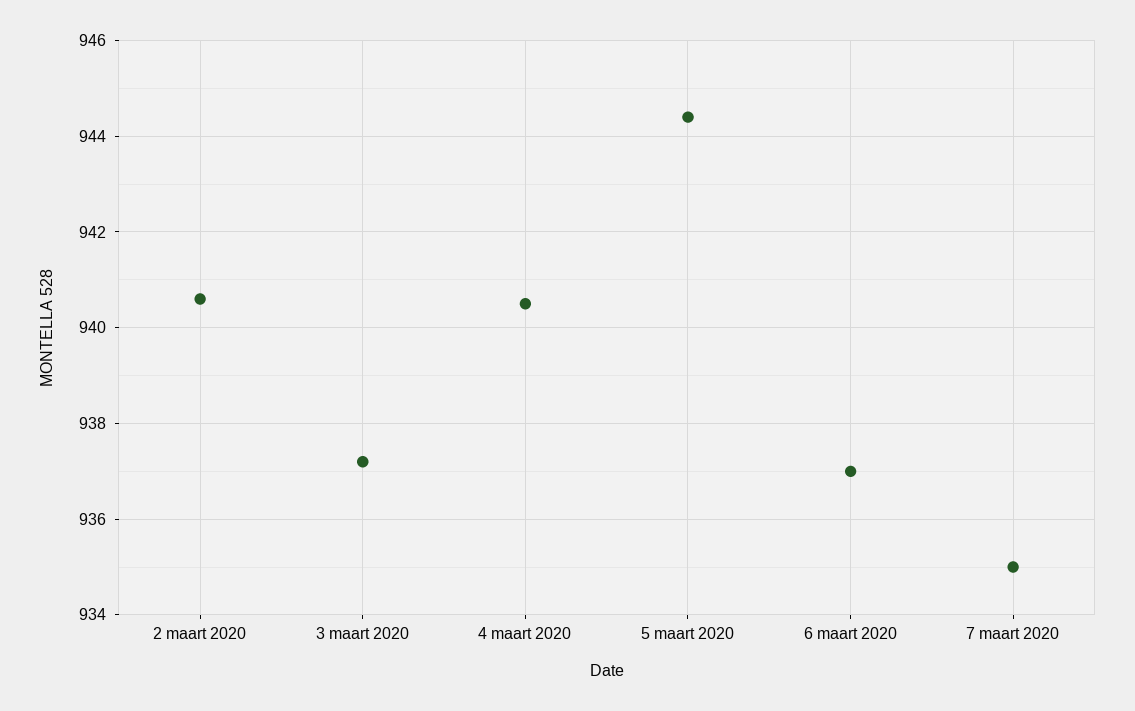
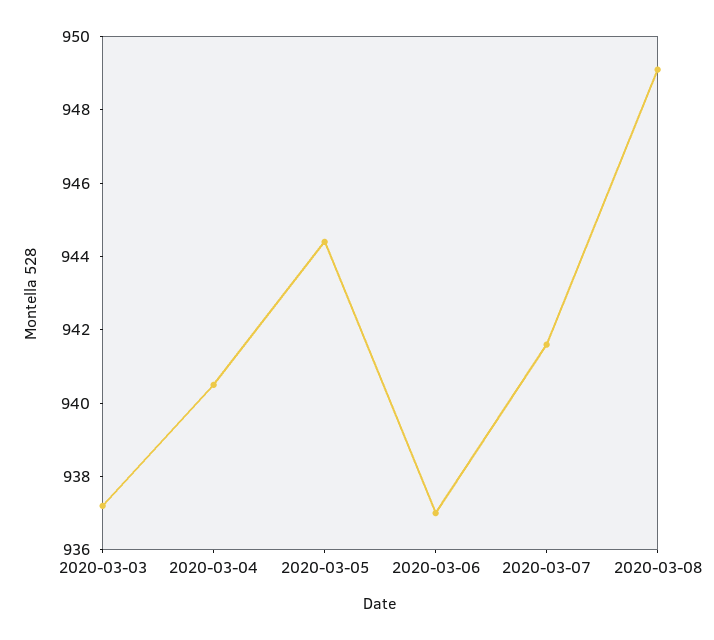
2 maart 2020: 940.5 -> none
7 maart 2020: 935 -> 941.5
2020-03-08: none -> 949

